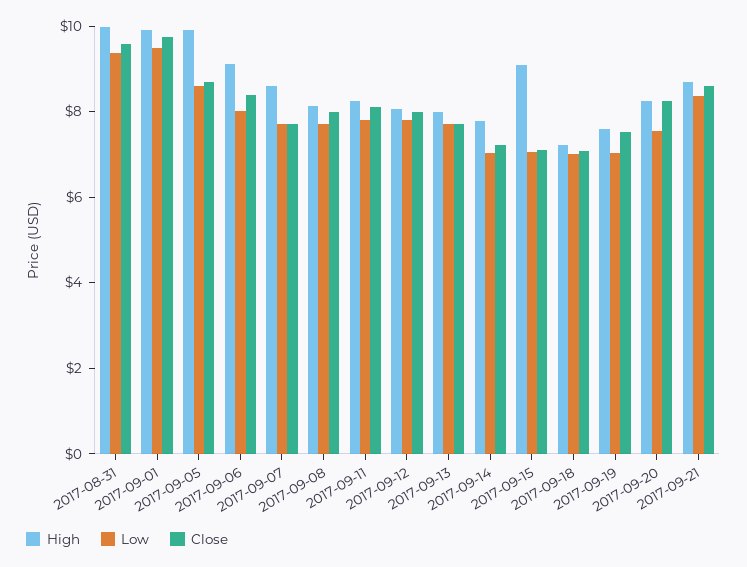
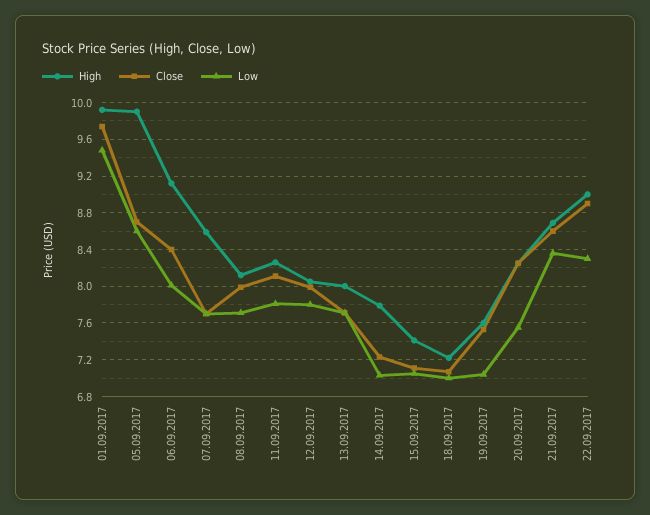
High, 2017-08-31: 10 -> none
Low, 2017-08-31: 9.5 -> none
Close, 2017-08-31: 9.5 -> none
High, 2017-09-15: 9 -> 7.4
High, 22.09.2017: none -> 9
Close, 22.09.2017: none -> 8.9
Low, 22.09.2017: none -> 8.3

